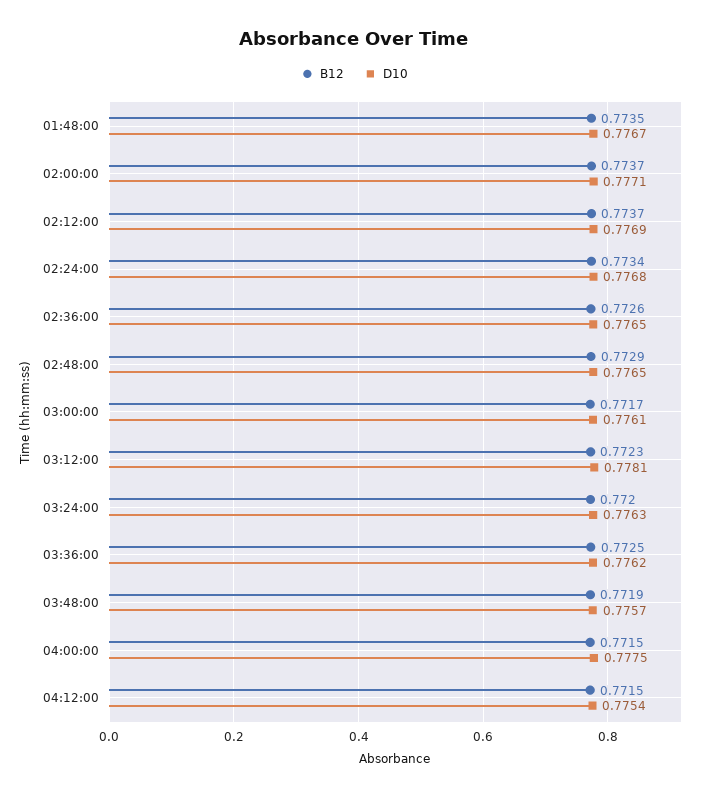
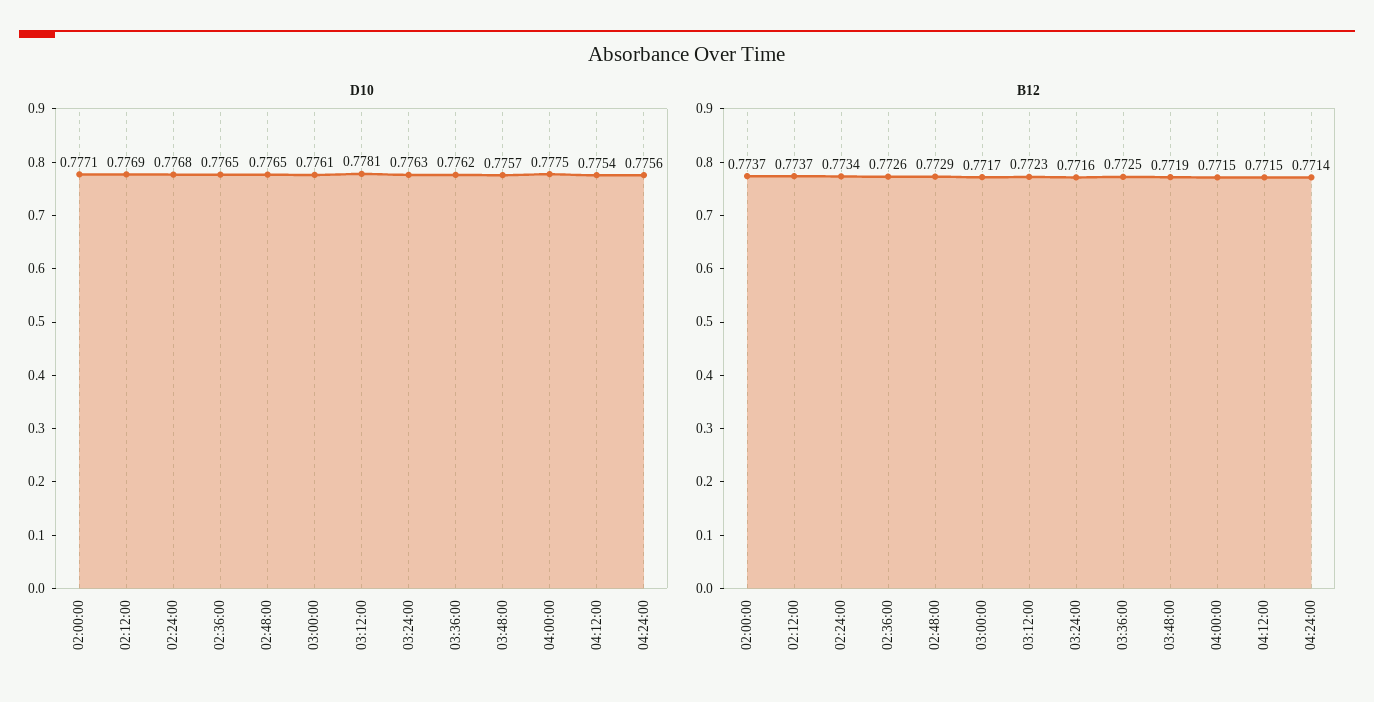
B12, 01:48:00: 0.7735 -> none
D10, 01:48:00: 0.7767 -> none
B12, 03:24:00: 0.772 -> 0.7716
D10, 04:24:00: none -> 0.7756
B12, 04:24:00: none -> 0.7714

